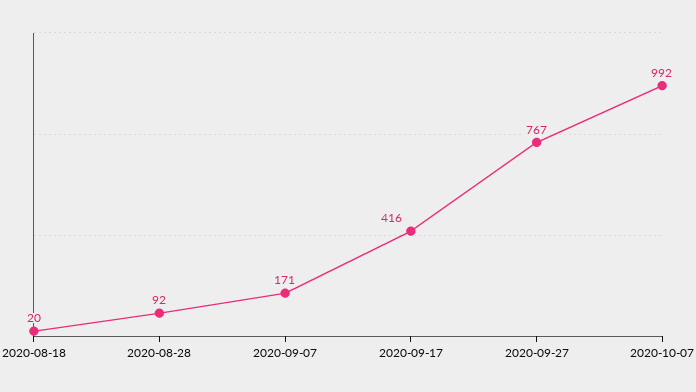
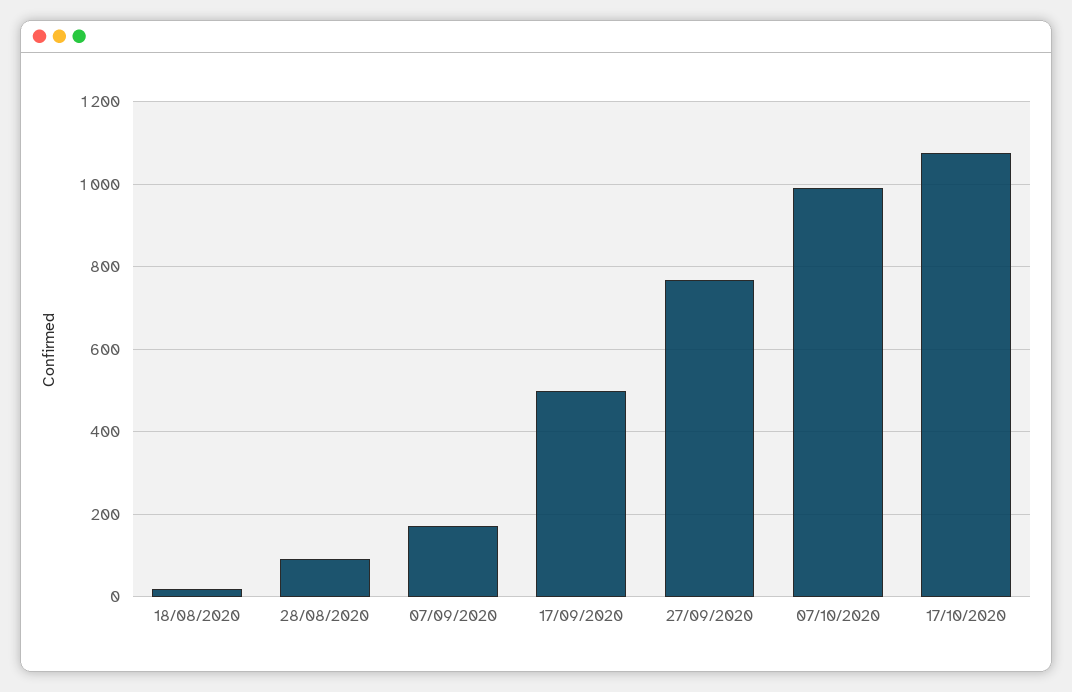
2020-09-17: 416 -> 500
17/10/2020: none -> 1080

